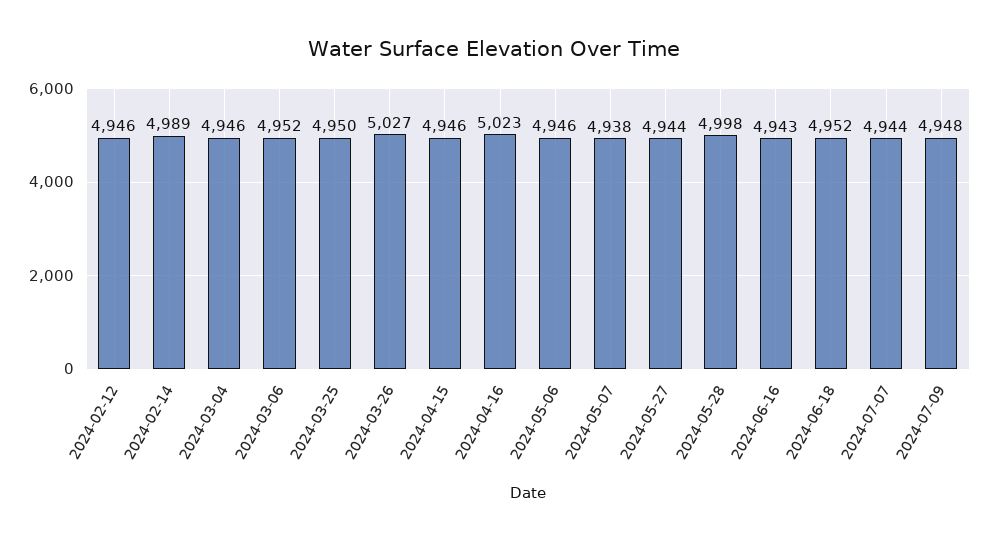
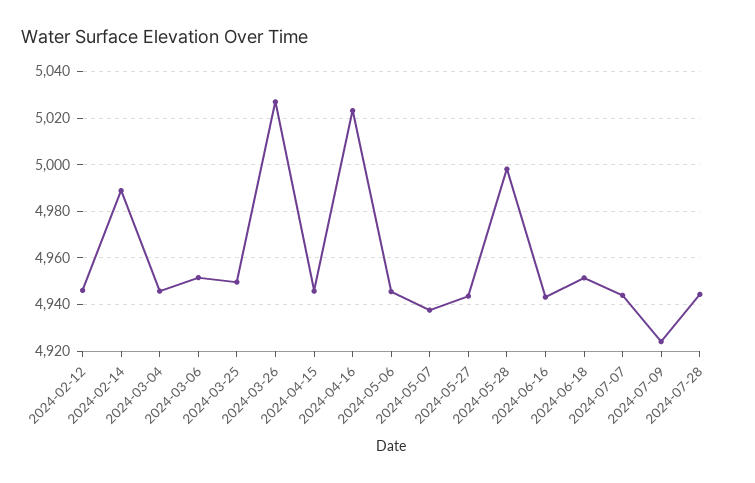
2024-07-09: 4948 -> 4925
2024-07-28: none -> 4945

